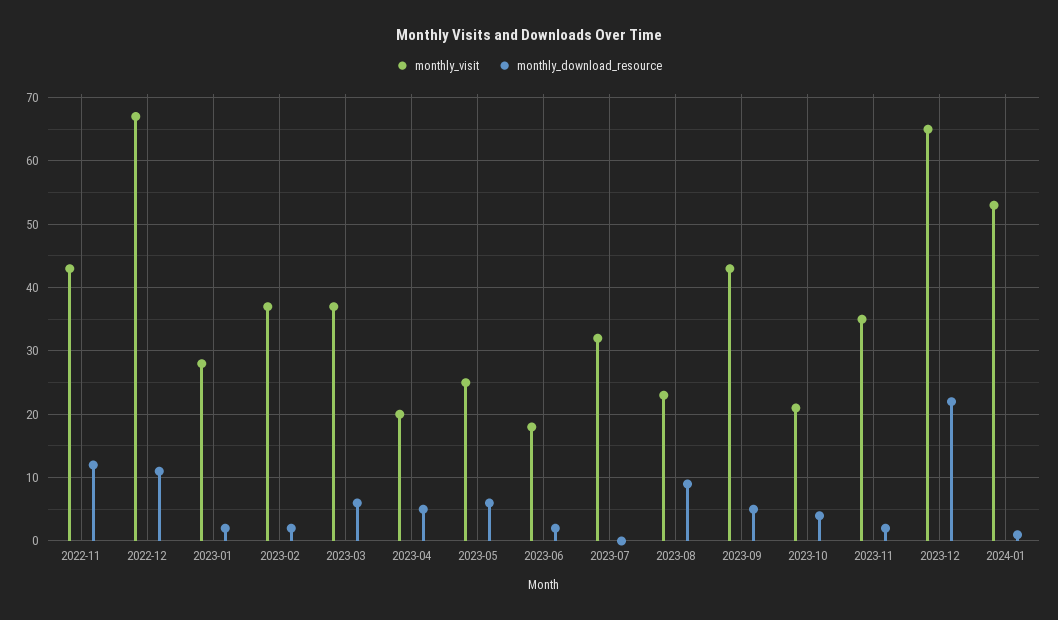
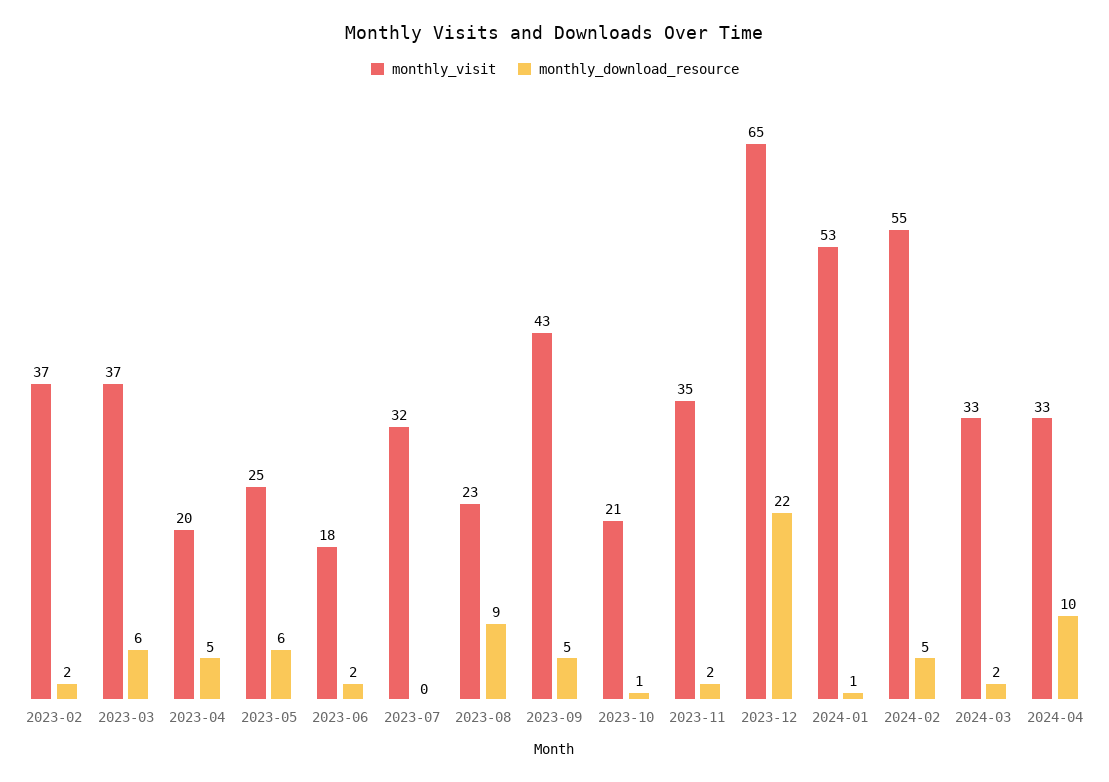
monthly_visit, 2022-11: 43 -> none
monthly_download_resource, 2022-11: 12 -> none
monthly_visit, 2022-12: 67 -> none
monthly_download_resource, 2022-12: 11 -> none
monthly_visit, 2023-01: 28 -> none
monthly_download_resource, 2023-01: 2 -> none
monthly_download_resource, 2023-10: 4 -> 1
monthly_visit, 2024-02: none -> 55
monthly_download_resource, 2024-02: none -> 5
monthly_visit, 2024-03: none -> 33
monthly_download_resource, 2024-03: none -> 2
monthly_visit, 2024-04: none -> 33
monthly_download_resource, 2024-04: none -> 10

